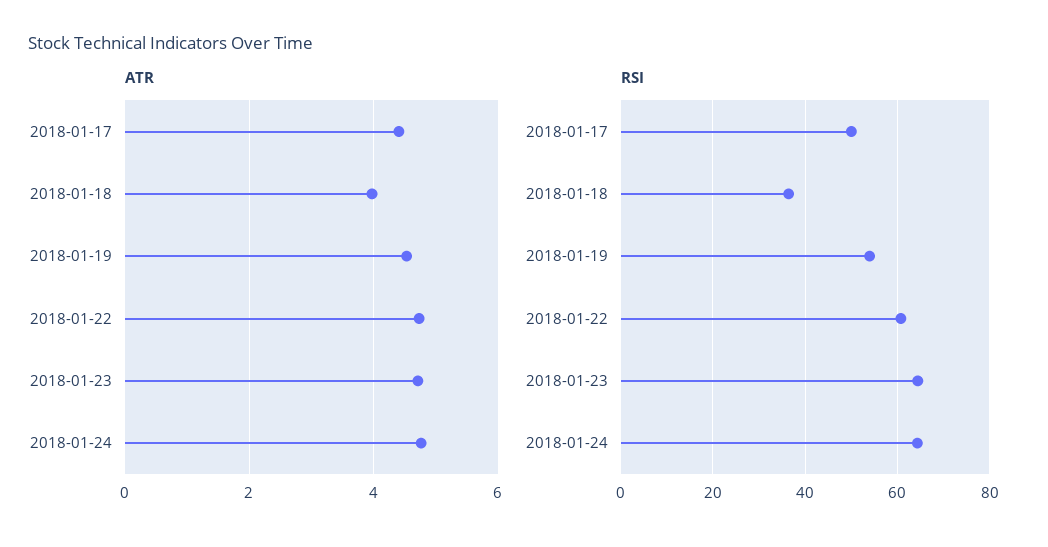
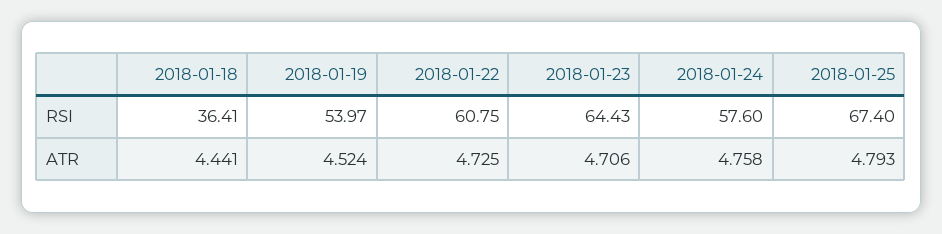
ATR, 2018-01-17: 4.4 -> none
ATR, 2018-01-18: 4 -> 4.441
RSI, 2018-01-17: 50 -> none
RSI, 2018-01-24: 64 -> 57.6
RSI, 2018-01-25: none -> 67.4
ATR, 2018-01-25: none -> 4.793

